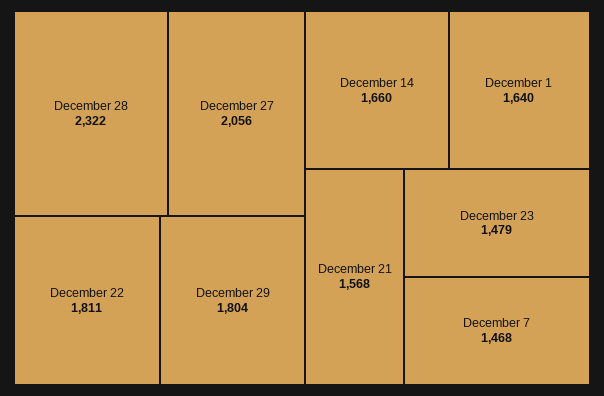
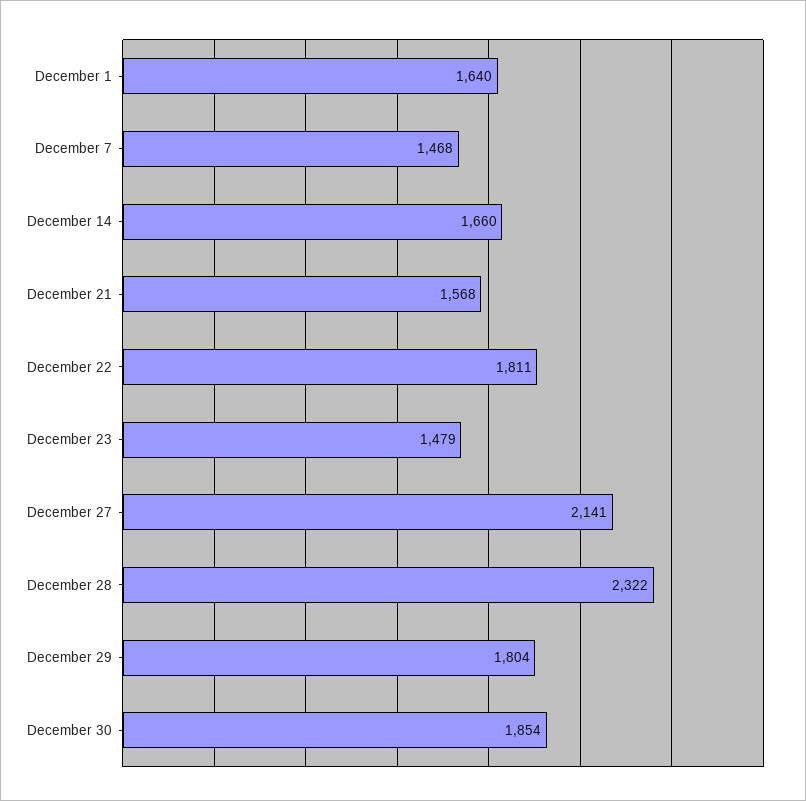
December 27: 2056 -> 2141
December 30: none -> 1854

